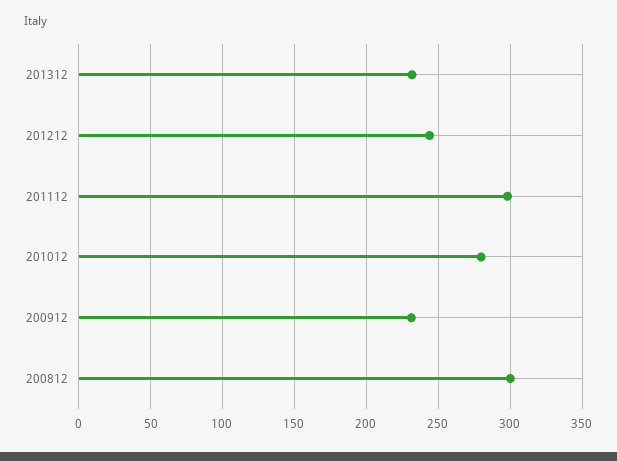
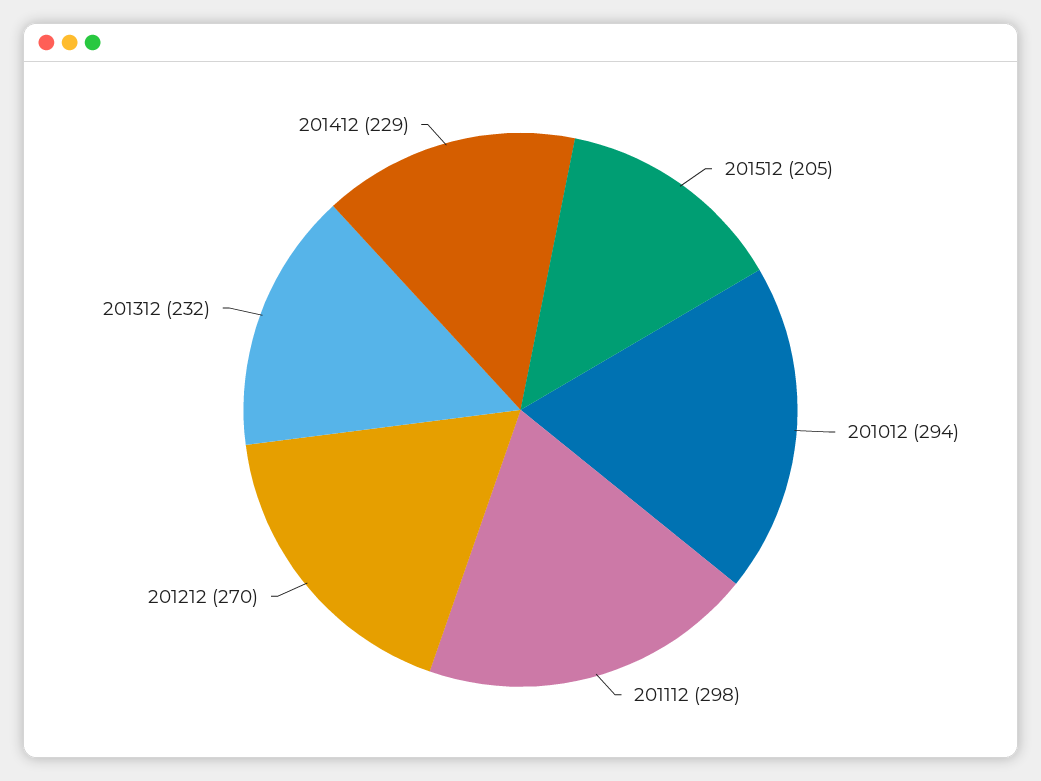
201212: 245 -> 270
201012: 280 -> 294
200912: 230 -> none
200812: 300 -> none
201512: none -> 205
201412: none -> 229

